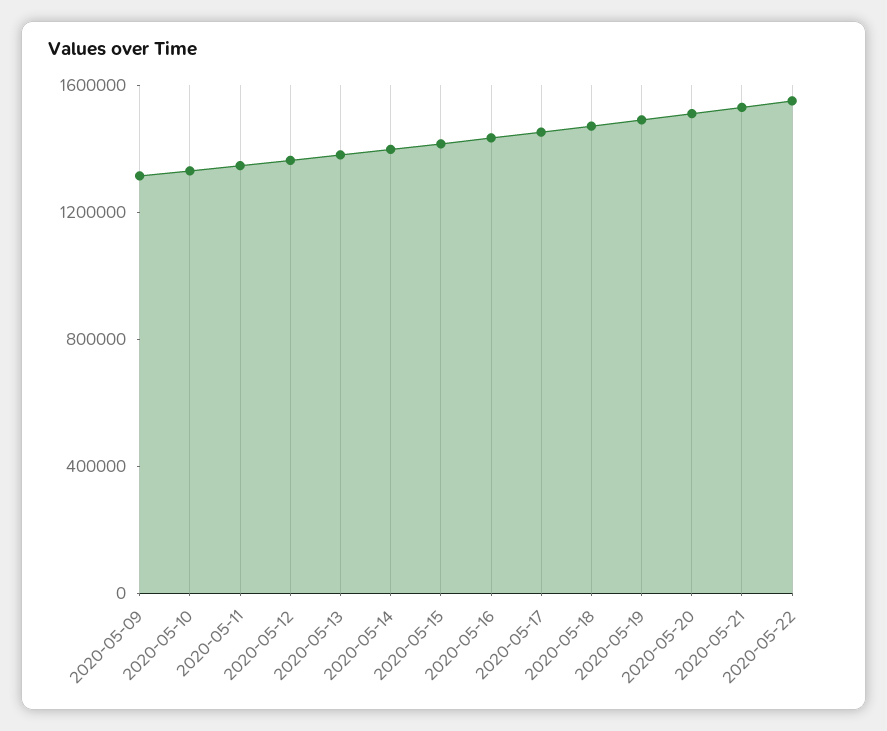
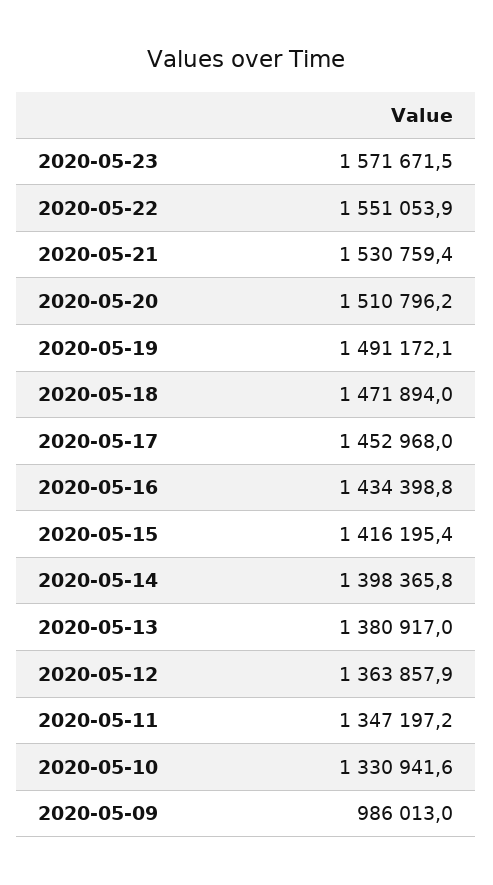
2020-05-09: 1300000 -> 986013
2020-05-23: none -> 1571671.5

